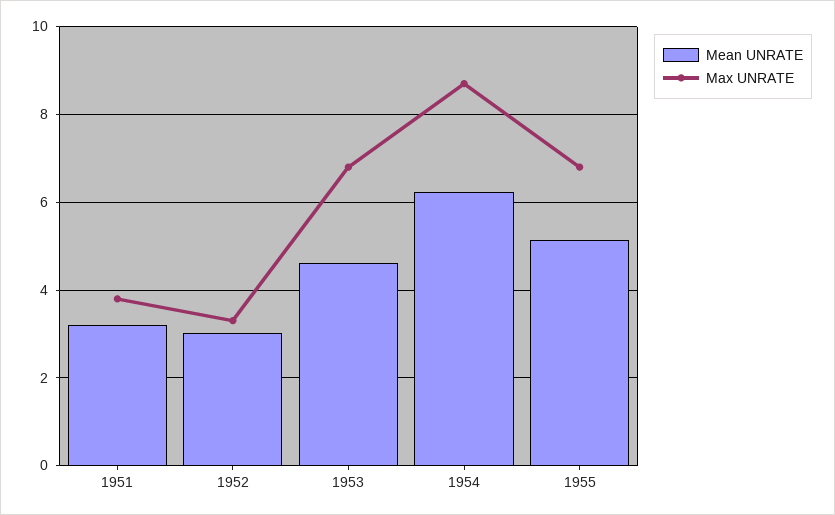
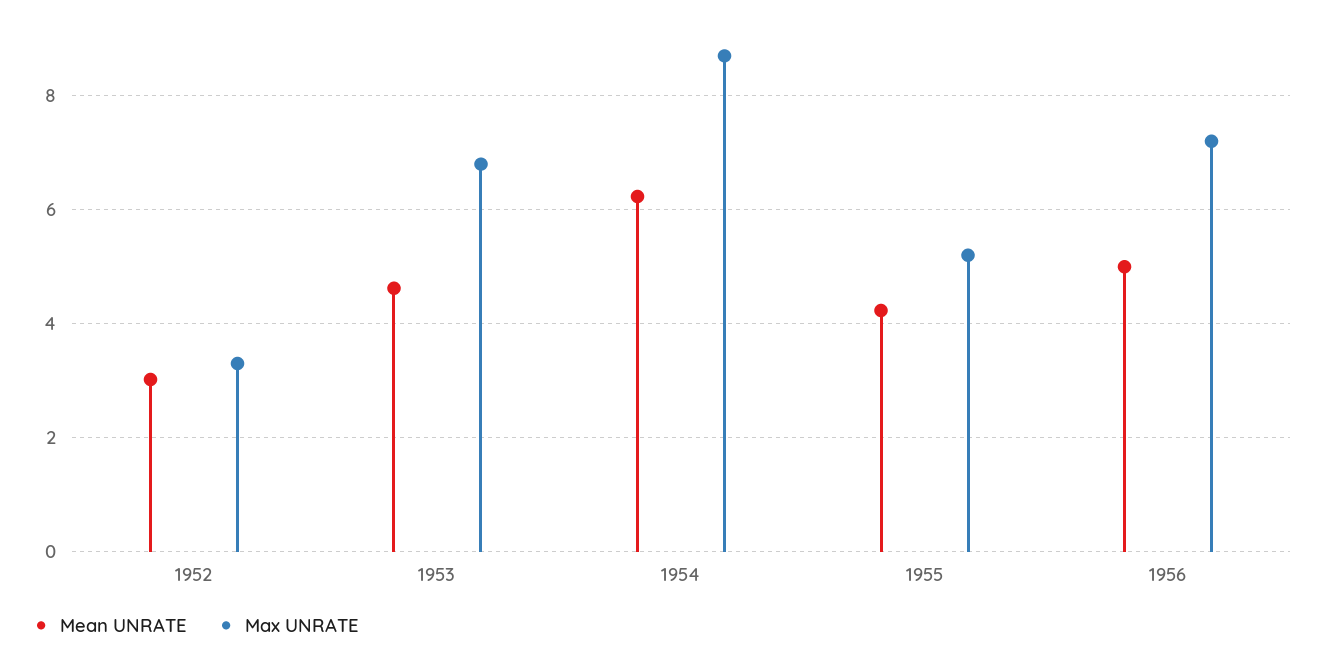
Mean UNRATE, 1951: 3.2 -> none
Max UNRATE, 1951: 3.8 -> none
Mean UNRATE, 1955: 5.2 -> 4.2
Max UNRATE, 1955: 6.8 -> 5.2
Mean UNRATE, 1956: none -> 5
Max UNRATE, 1956: none -> 7.2

